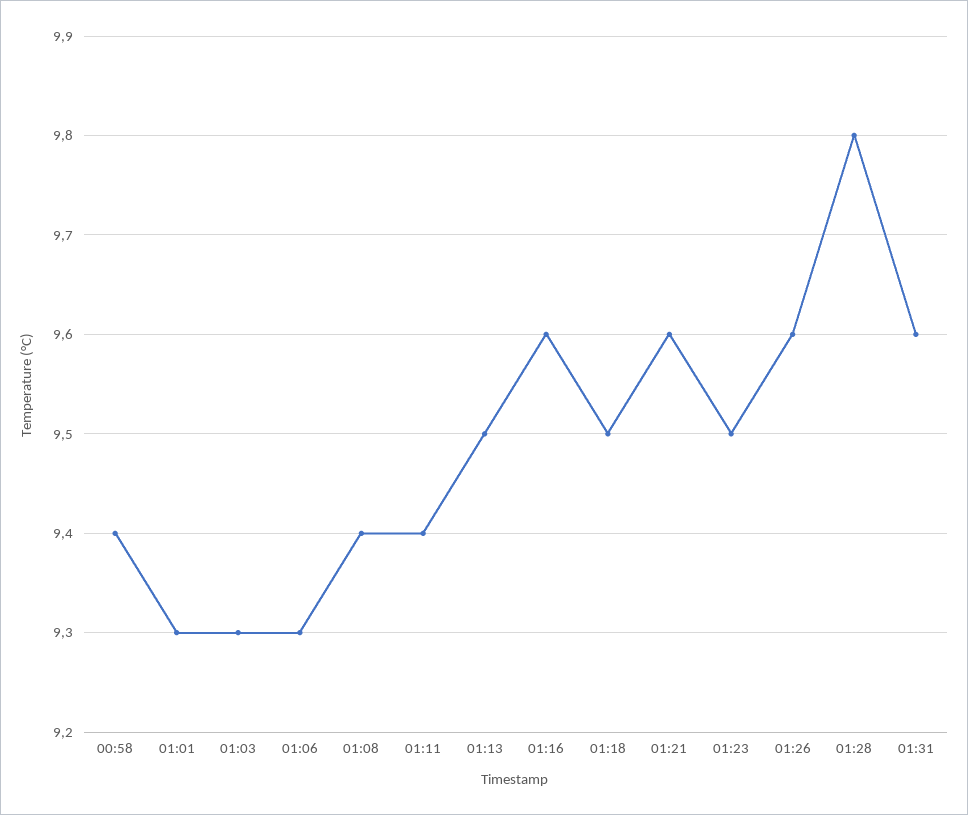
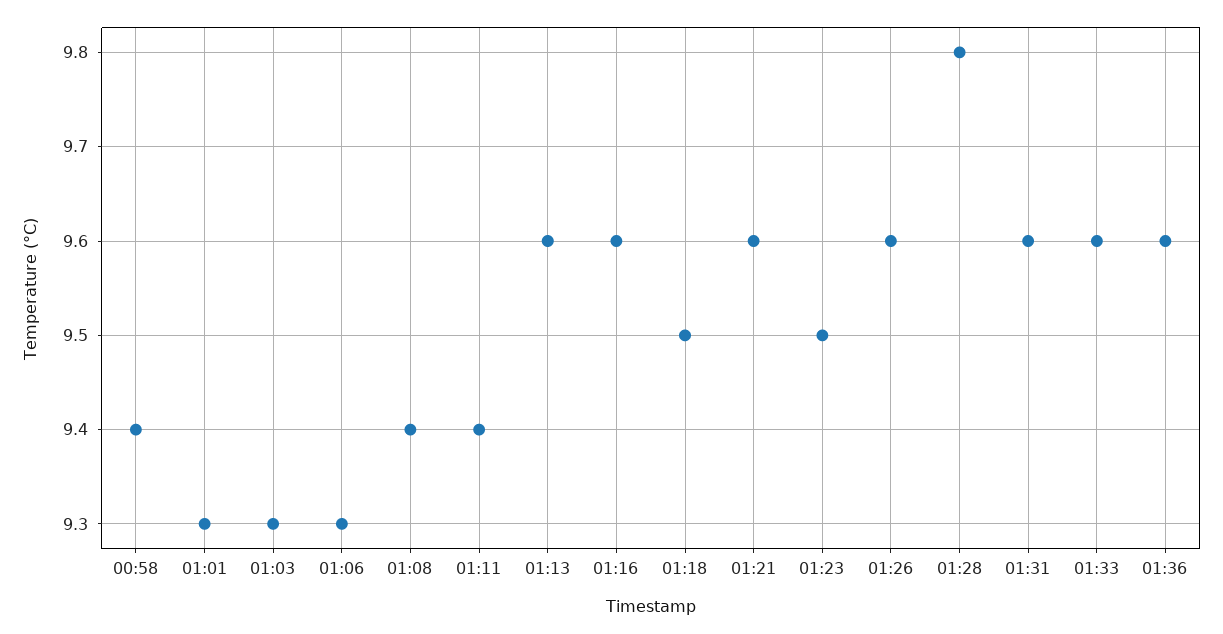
01:13: 9.5 -> 9.6
01:33: none -> 9.6
01:36: none -> 9.6

